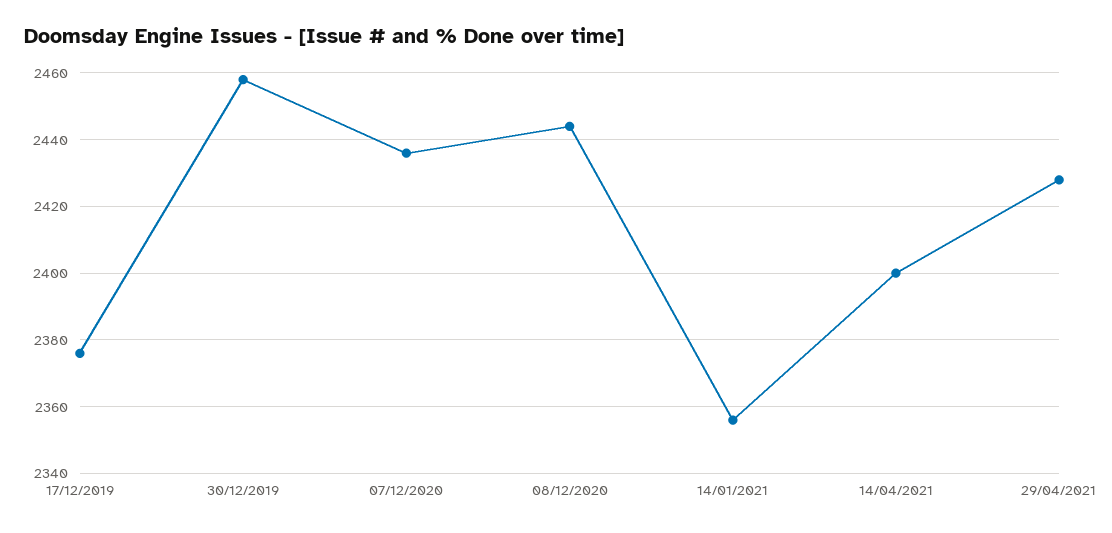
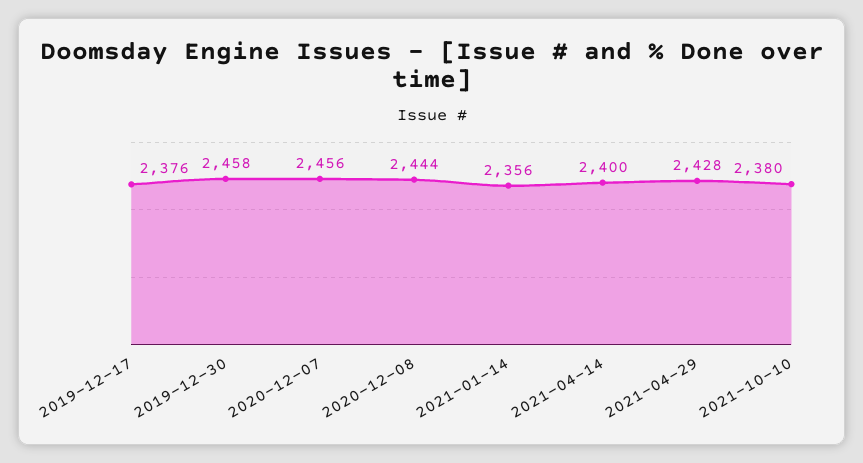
07/12/2020: 2435 -> 2456
2021-10-10: none -> 2380

